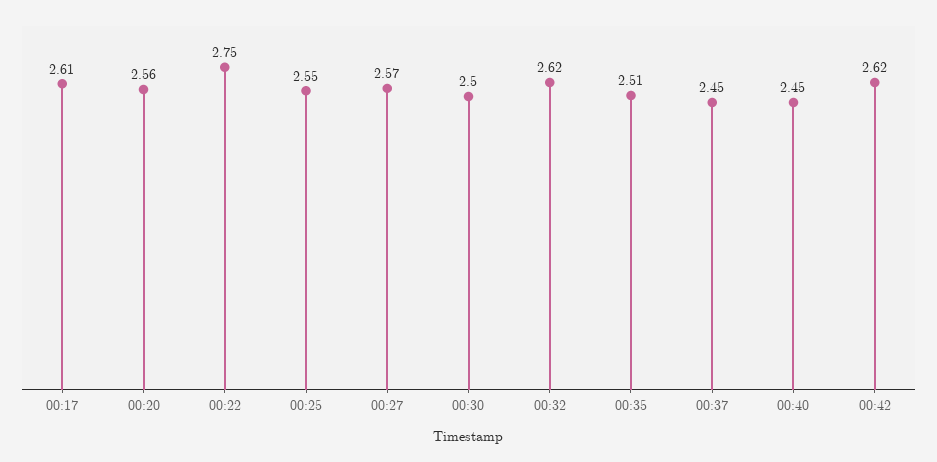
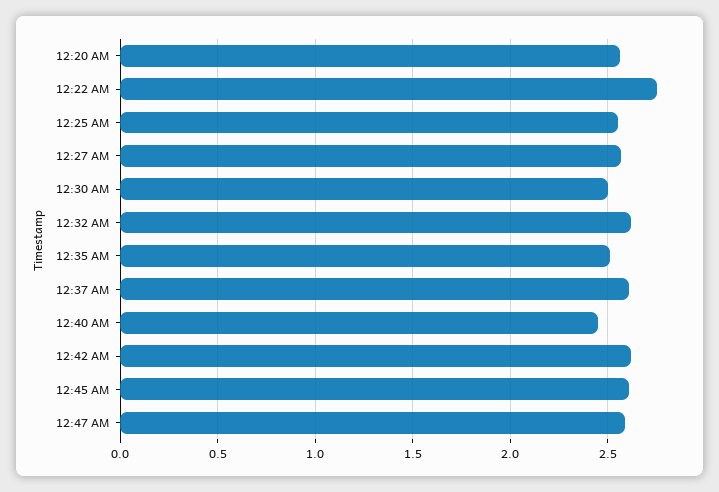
00:17: 2.61 -> none
00:37: 2.45 -> 2.6
12:45 AM: none -> 2.6
12:47 AM: none -> 2.6

